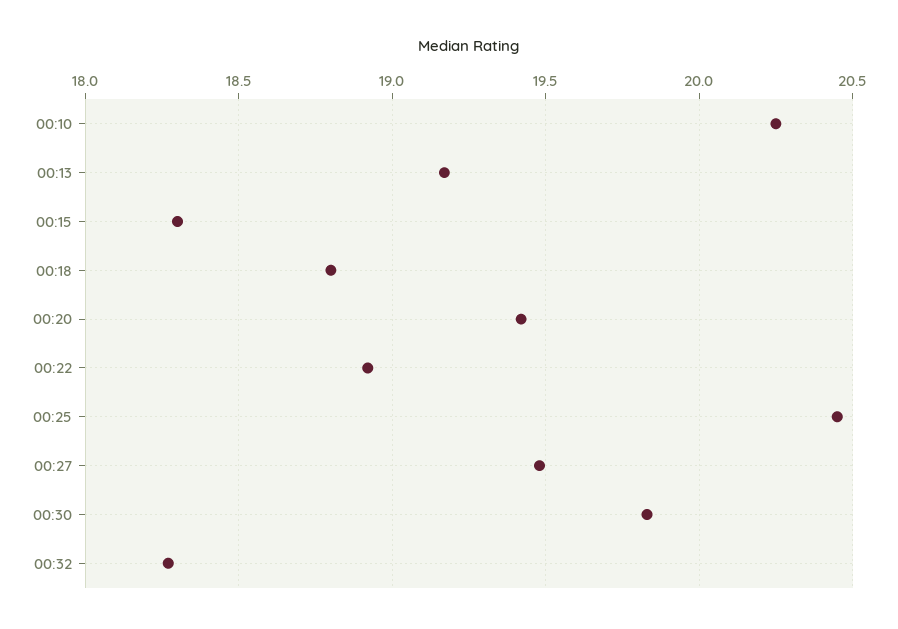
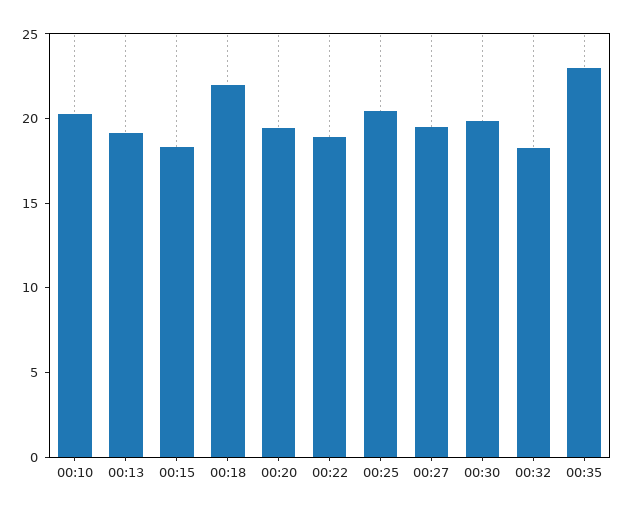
00:18: 18.8 -> 22
00:35: none -> 23

